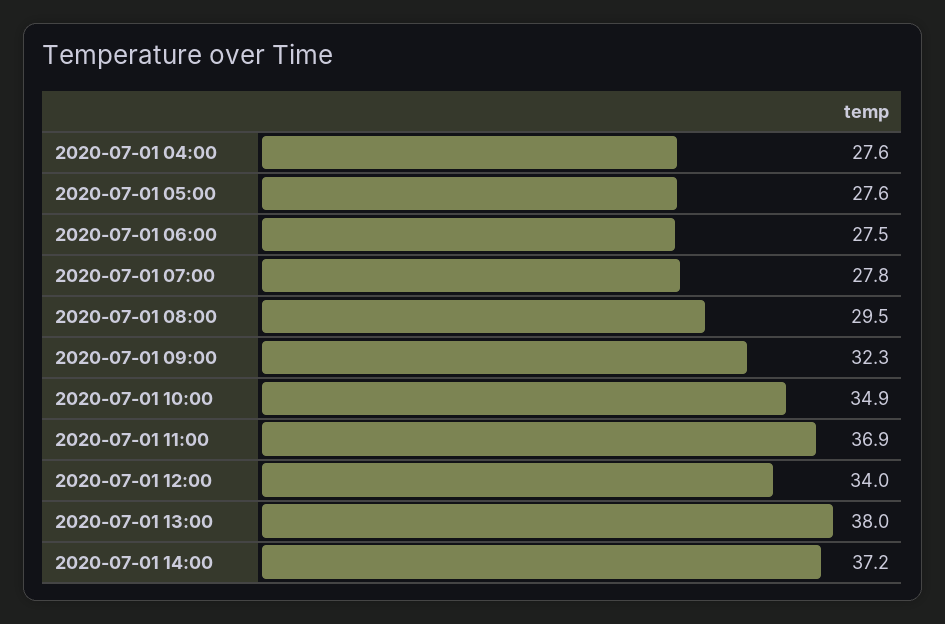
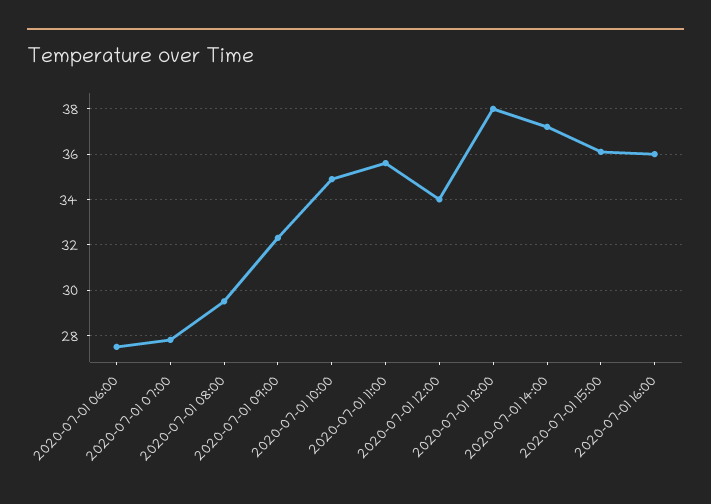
2020-07-01 04:00: 27.6 -> none
2020-07-01 05:00: 27.6 -> none
2020-07-01 11:00: 36.9 -> 35.5
2020-07-01 15:00: none -> 36
2020-07-01 16:00: none -> 36

